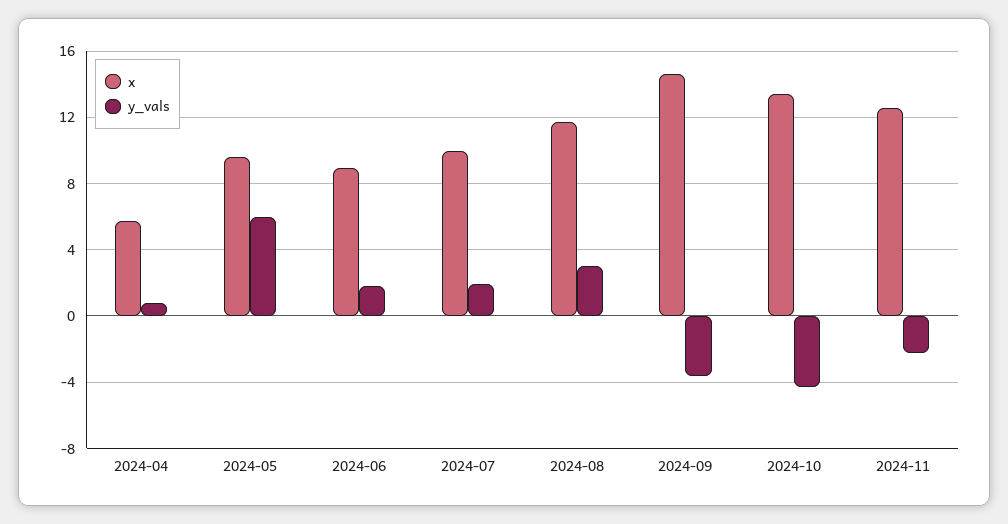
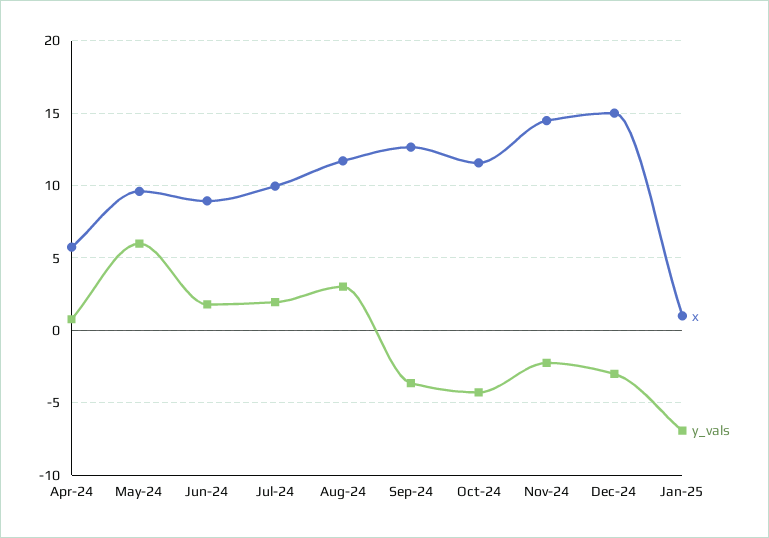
x, 2024-09: 14.5 -> 12.5
x, 2024-10: 13.5 -> 11.5
x, 2024-11: 12.5 -> 14.5
x, Dec-24: none -> 15
y_vals, Dec-24: none -> -3
x, Jan-25: none -> 1
y_vals, Jan-25: none -> -7

